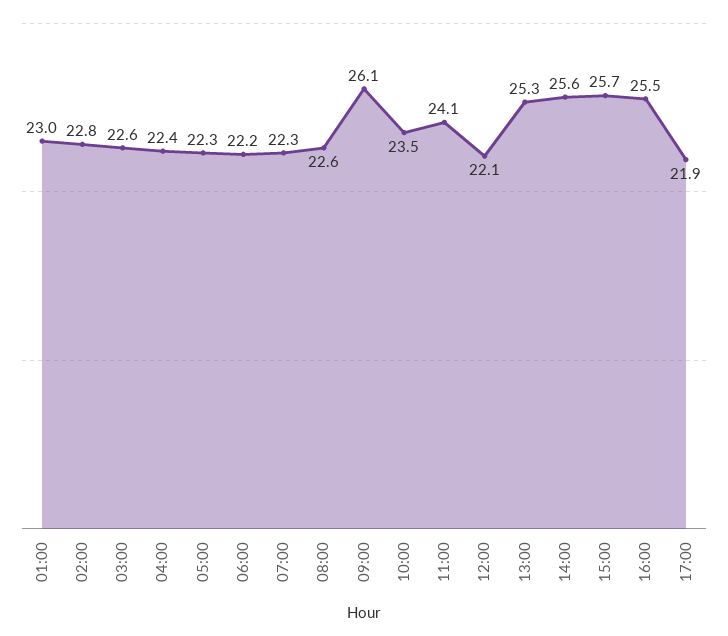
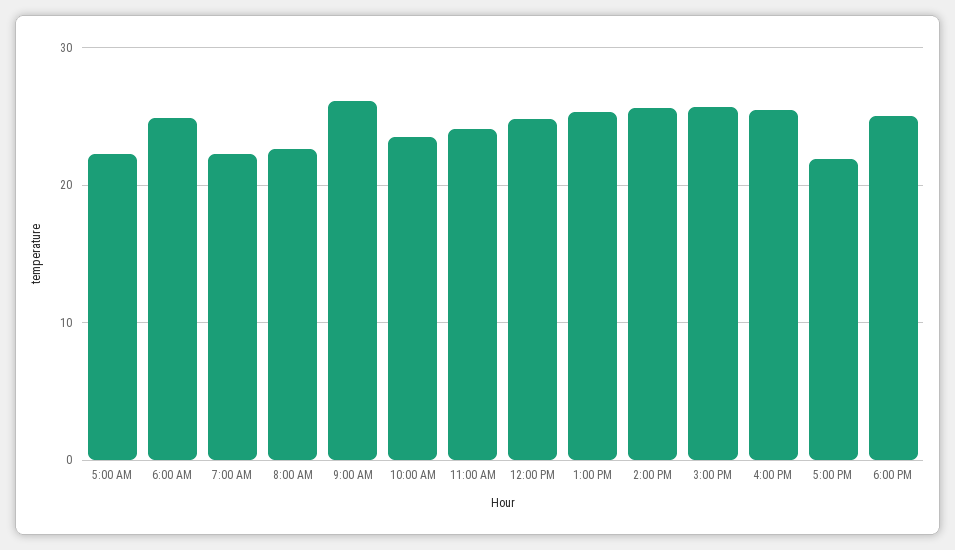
01:00: 23 -> none
02:00: 22.8 -> none
03:00: 22.6 -> none
04:00: 22.4 -> none
06:00: 22.2 -> 25
12:00: 22.1 -> 25
6:00 PM: none -> 25

